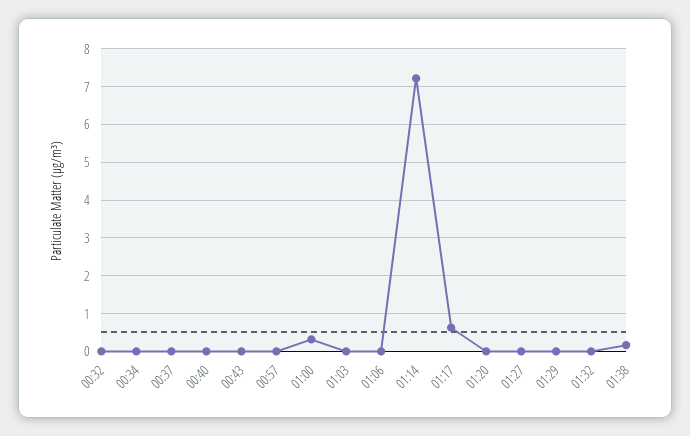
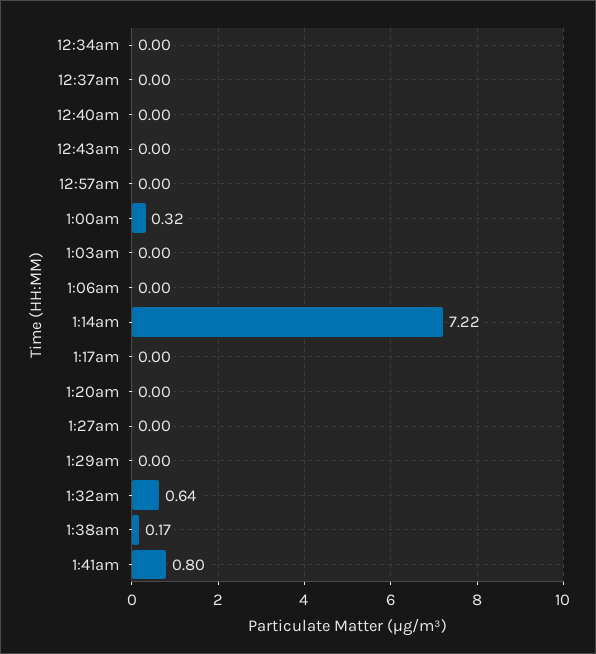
00:32: 0 -> none
01:17: 0.6 -> 0
01:32: 0 -> 0.64
1:41am: none -> 0.8

